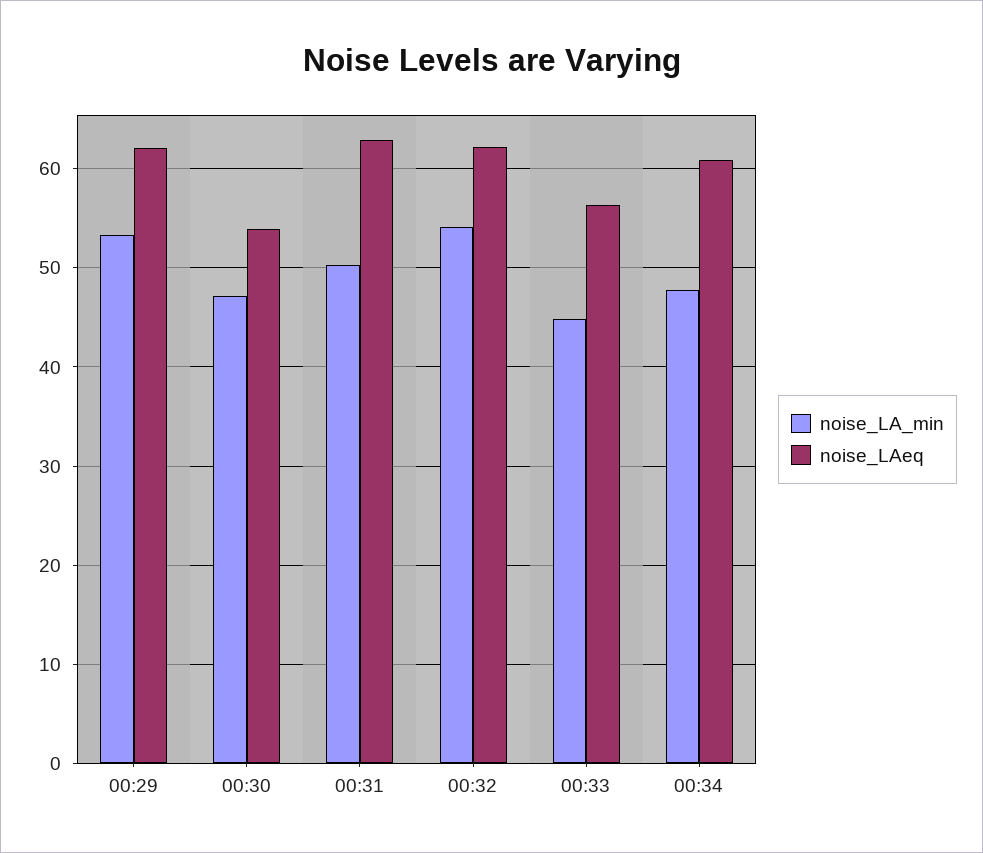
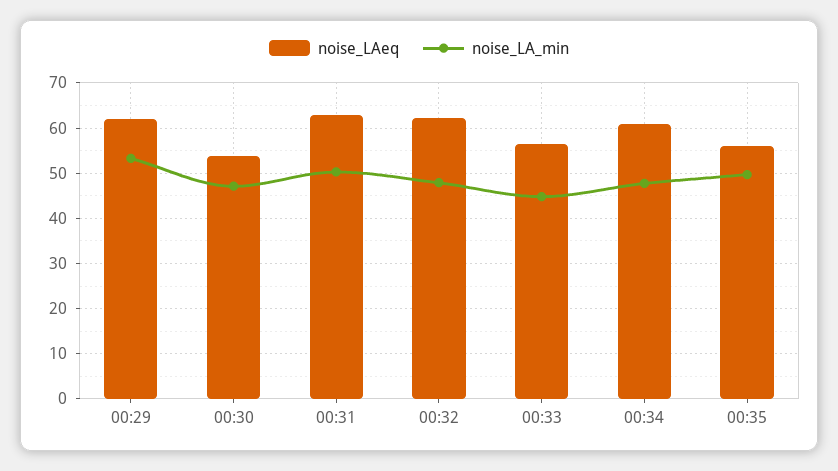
noise_LA_min, 00:32: 54 -> 48
noise_LAeq, 00:35: none -> 56
noise_LA_min, 00:35: none -> 50

